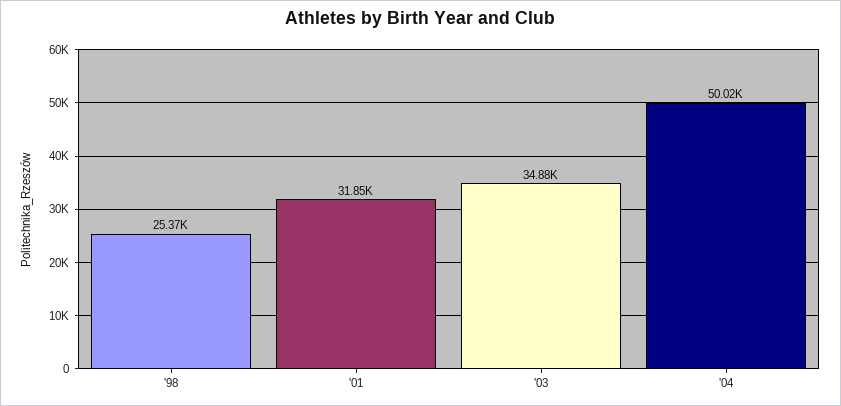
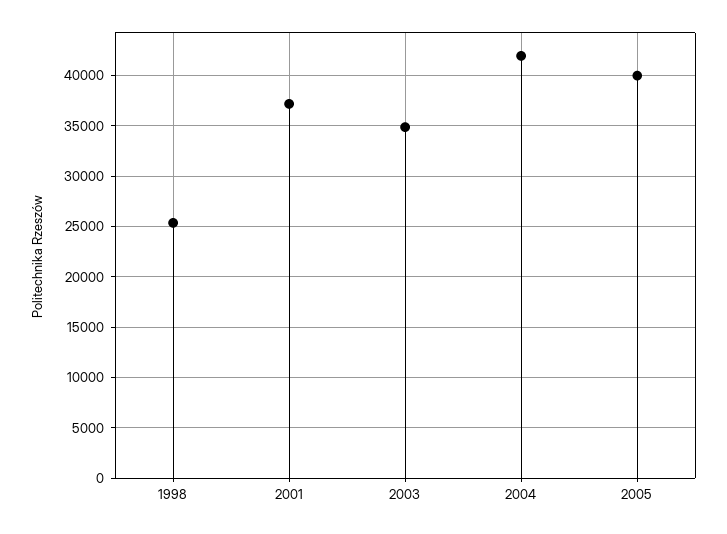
'01: 31850 -> 37000
'04: 50020 -> 42000
2005: none -> 40000

